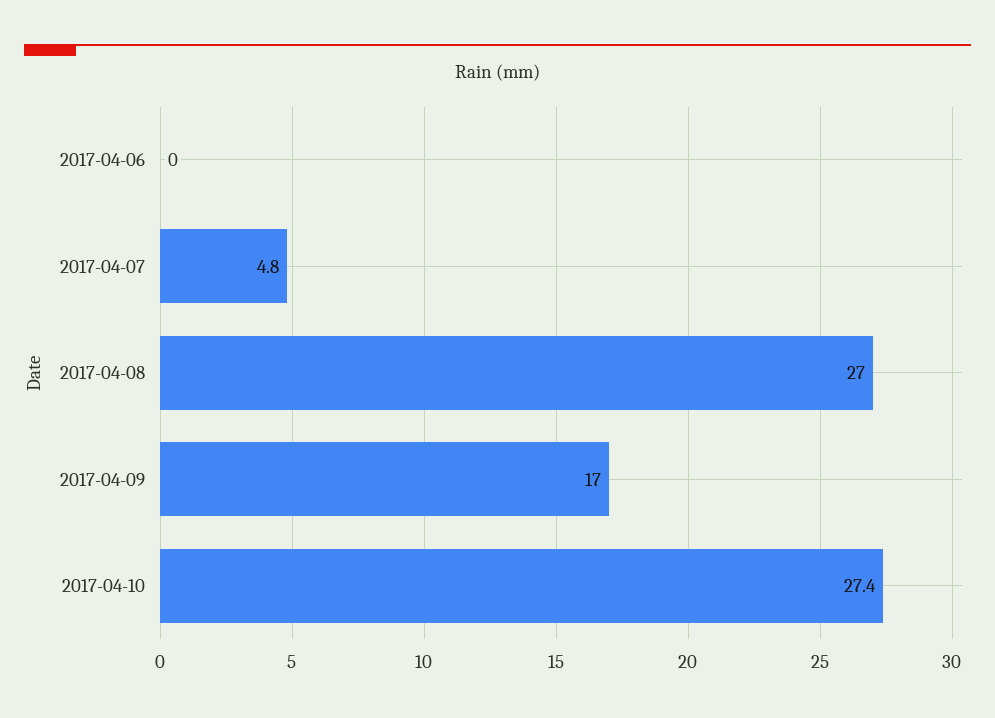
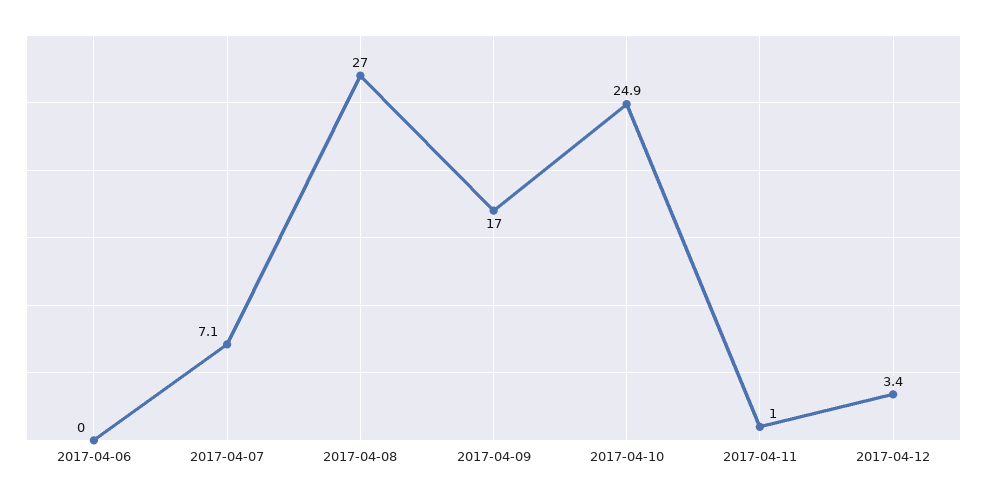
2017-04-07: 4.8 -> 7.1
2017-04-10: 27.4 -> 24.9
2017-04-11: none -> 1
2017-04-12: none -> 3.4

